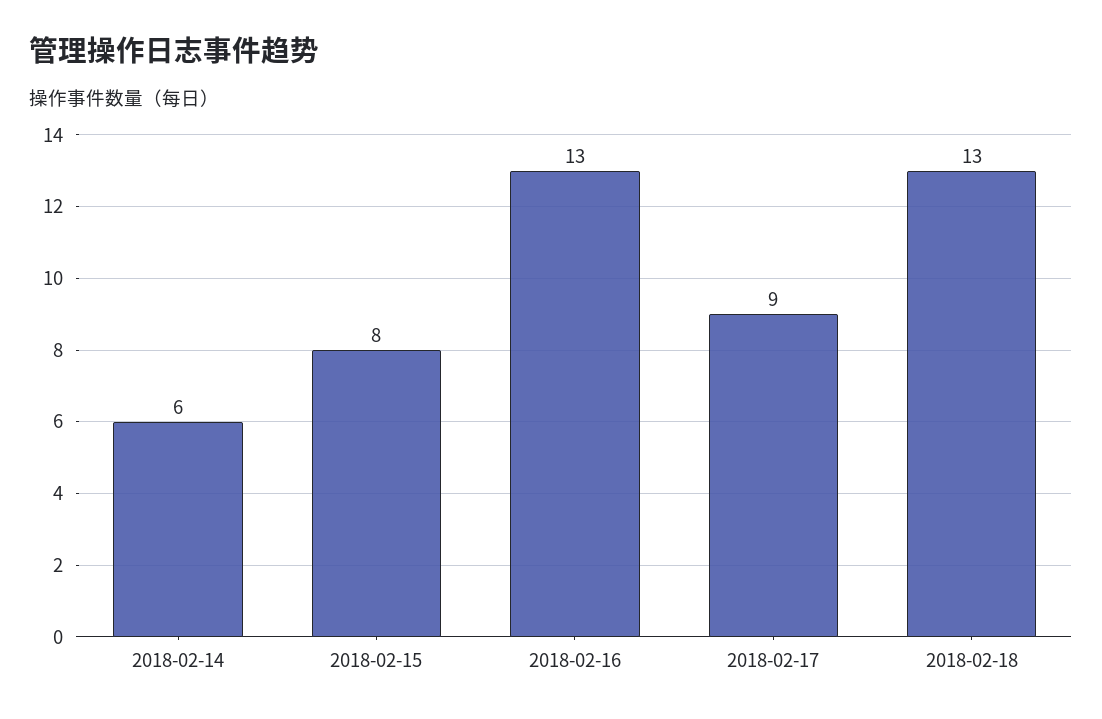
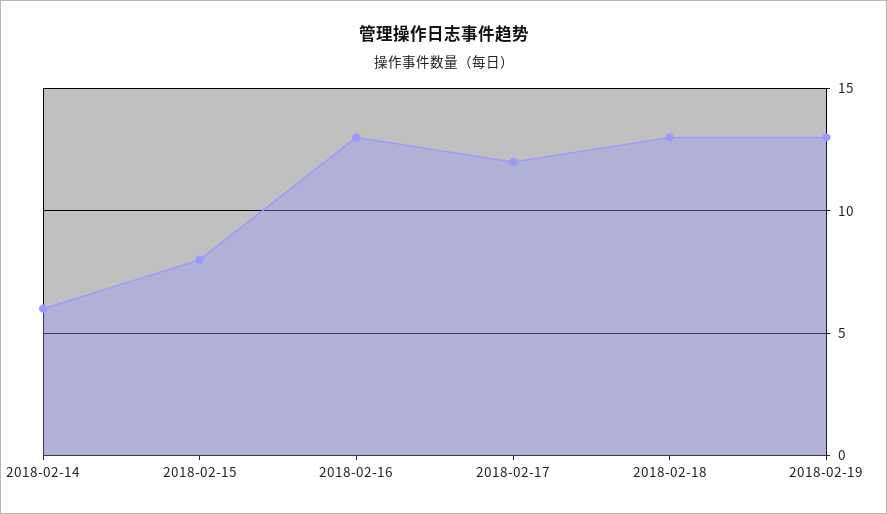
2018-02-17: 9 -> 12
2018-02-19: none -> 13

